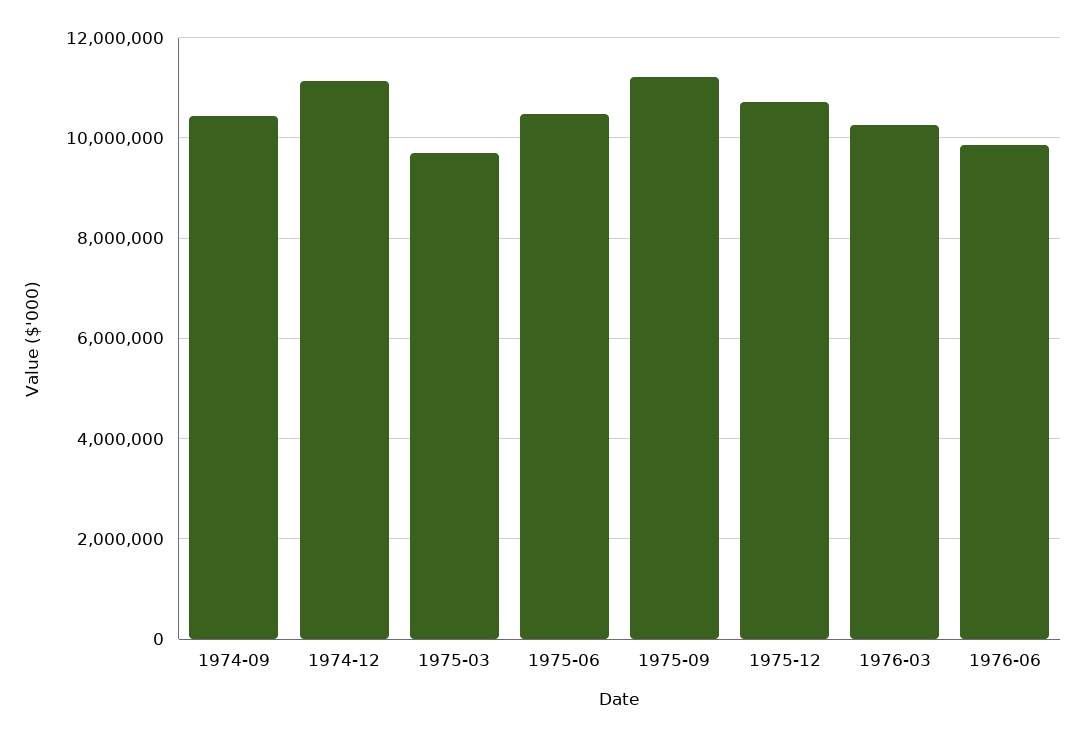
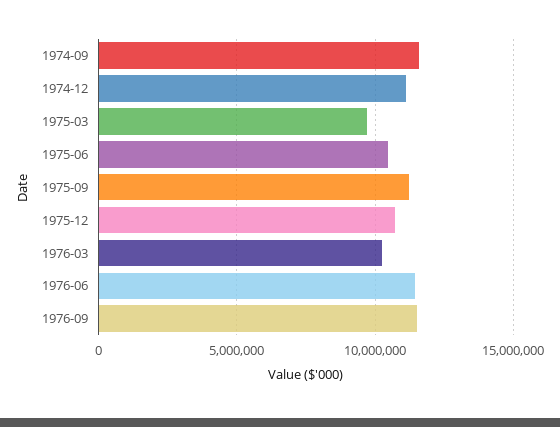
1974-09: 10400000 -> 11500000
1976-06: 9800000 -> 11500000
1976-09: none -> 11500000

